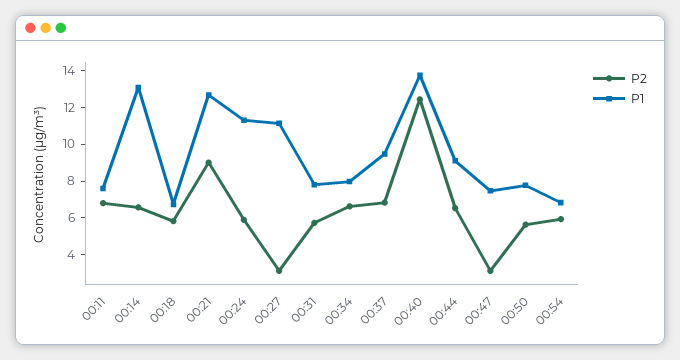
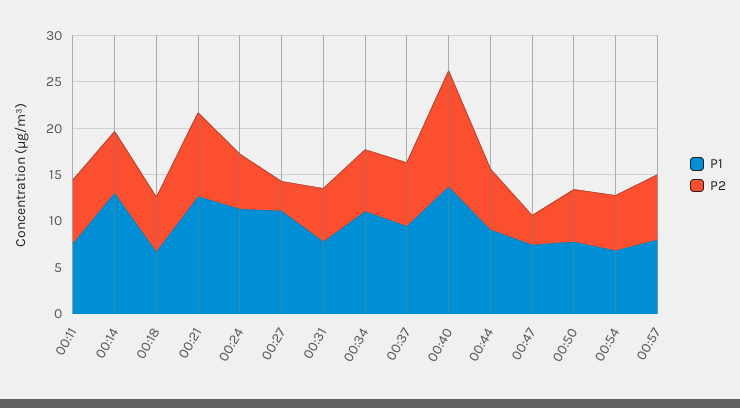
P1, 00:34: 8 -> 11
P1, 00:57: none -> 8
P2, 00:57: none -> 7

